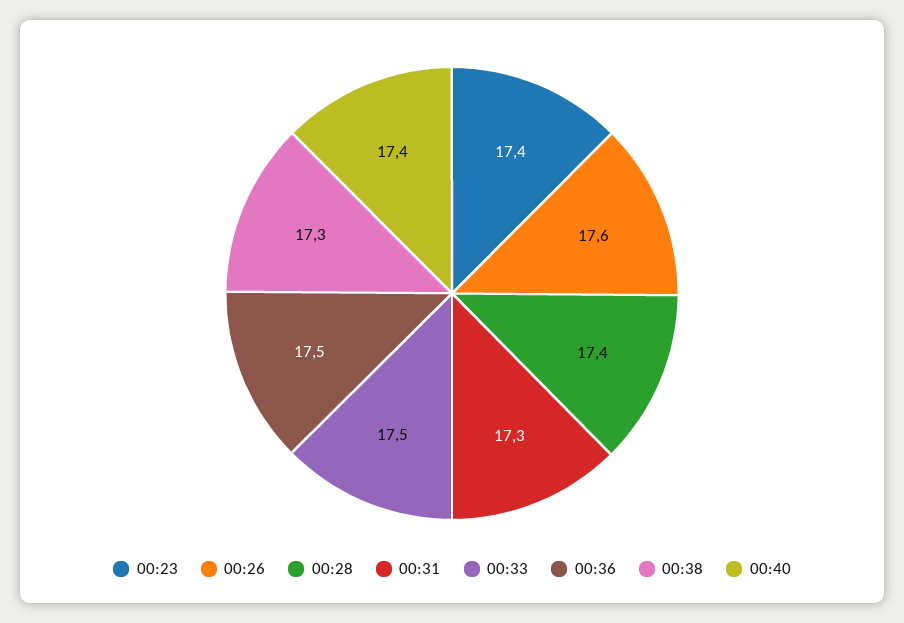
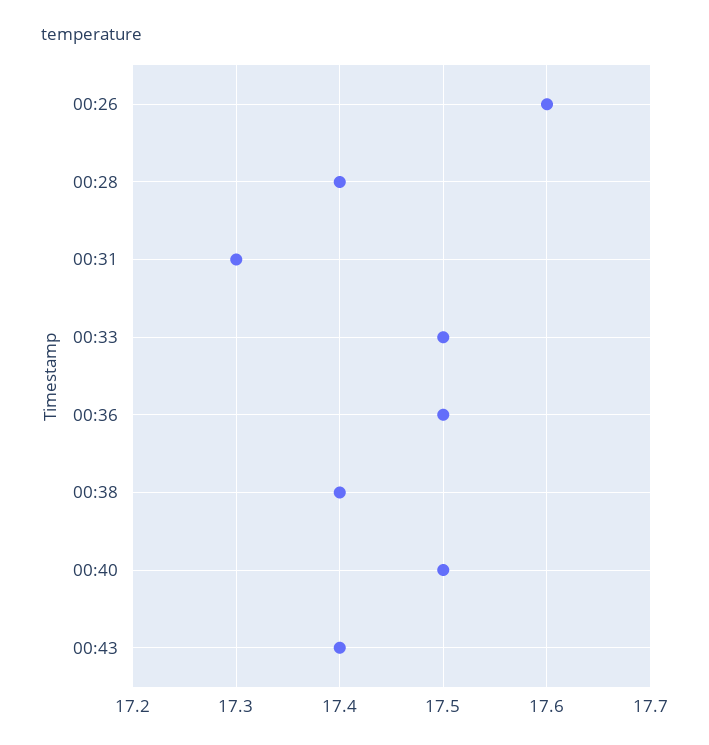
00:23: 17.4 -> none
00:38: 17.3 -> 17.4
00:40: 17.4 -> 17.5
00:43: none -> 17.4

